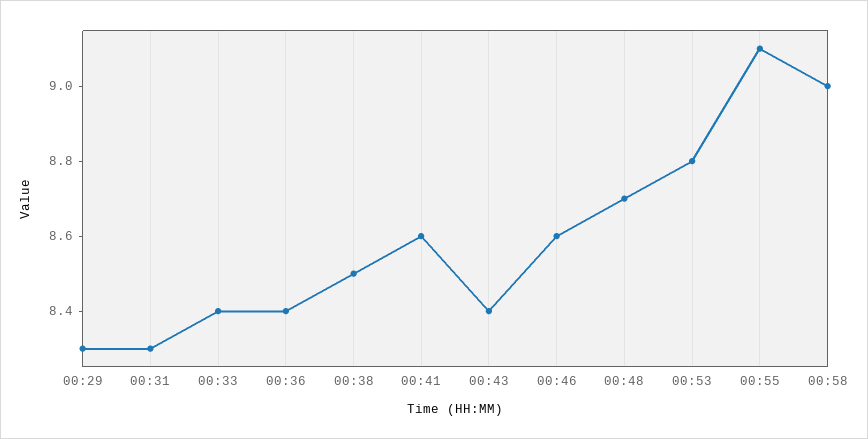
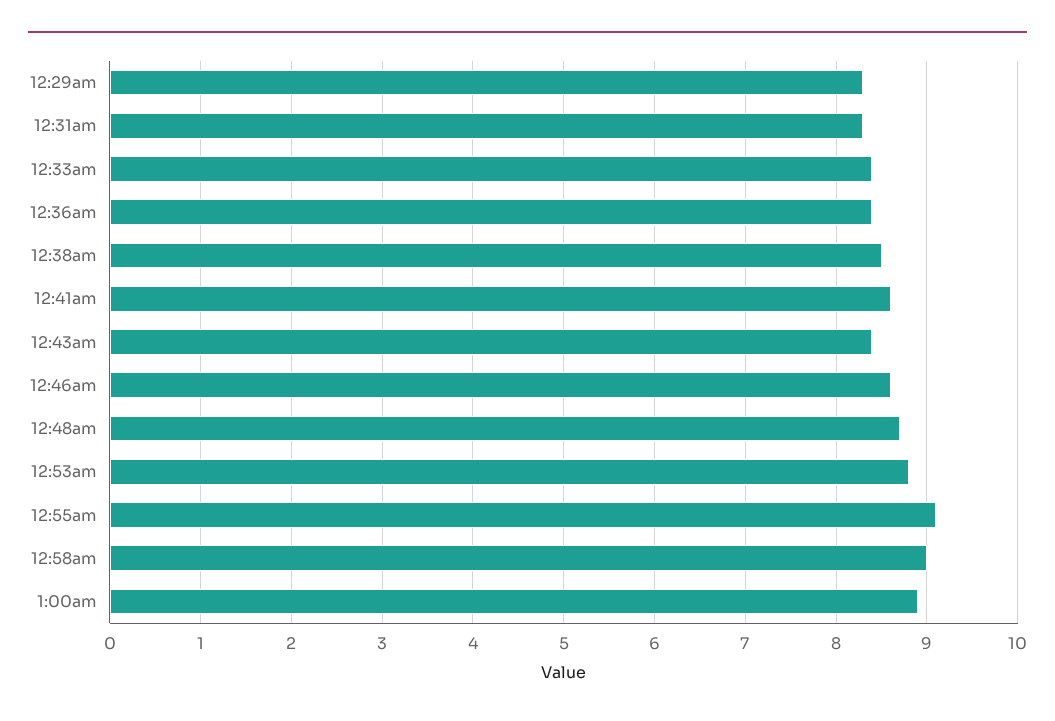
1:00am: none -> 8.9

